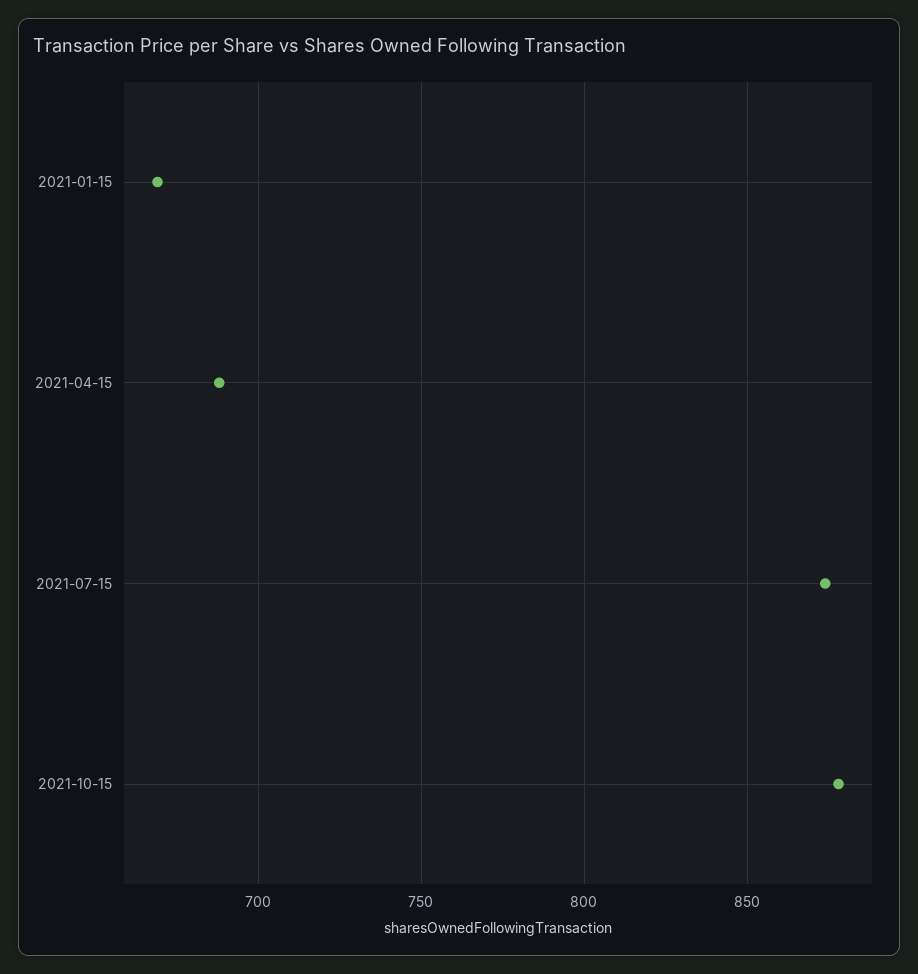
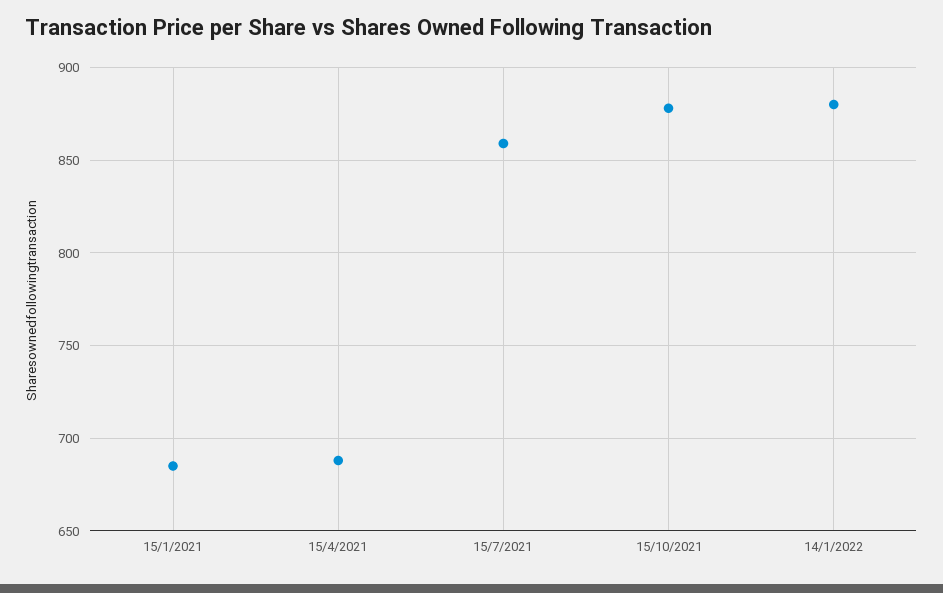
2021-01-15: 670 -> 685
2021-07-15: 875 -> 860
14/1/2022: none -> 880

